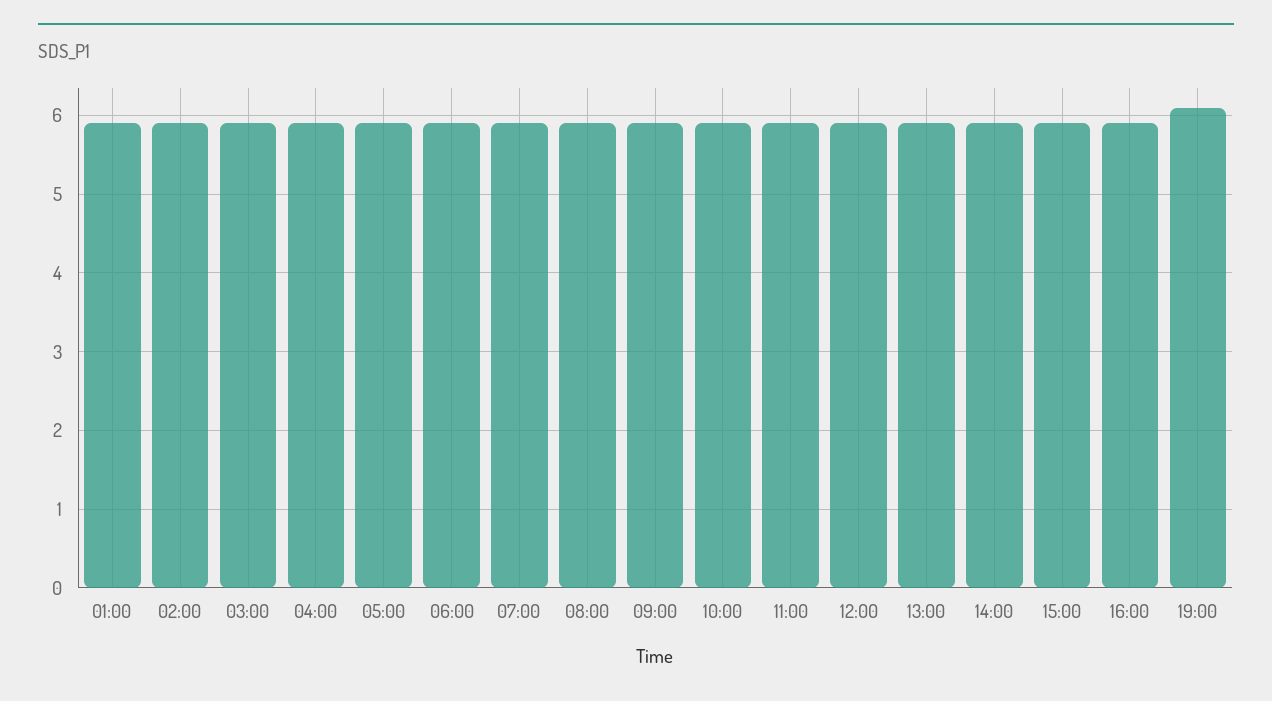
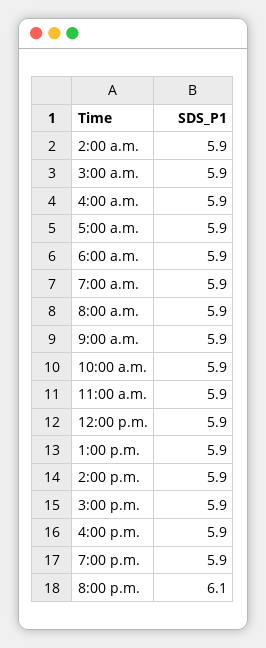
01:00: 5.9 -> none
19:00: 6.1 -> 5.9
8:00 p.m.: none -> 6.1

